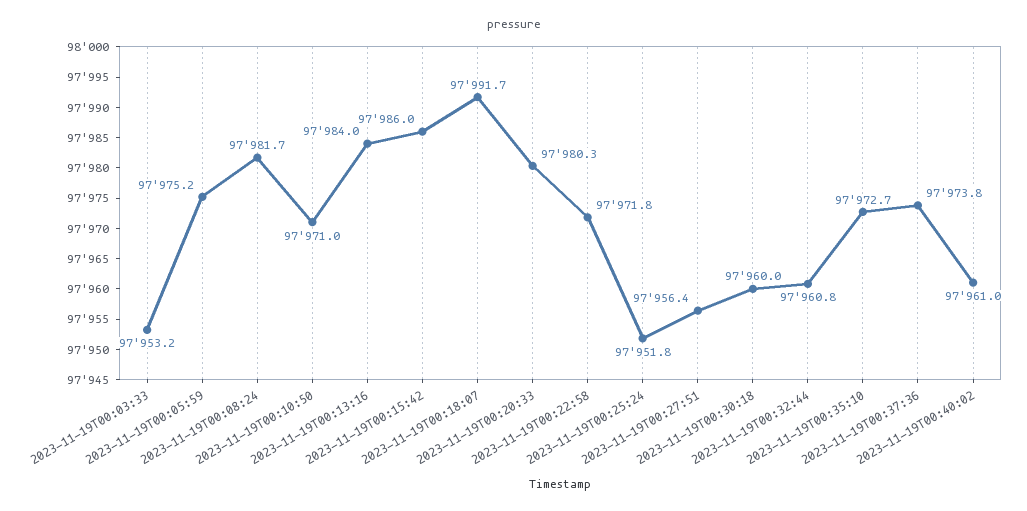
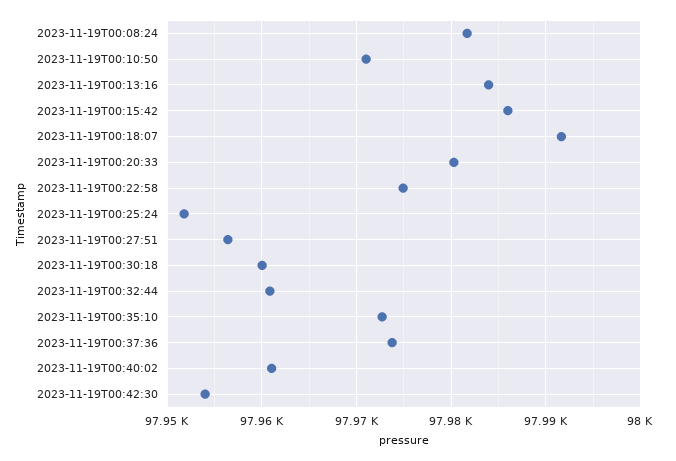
2023-11-19T00:03:33: 97953.2 -> none
2023-11-19T00:05:59: 97975.2 -> none
2023-11-19T00:22:58: 97971.8 -> 97975
2023-11-19T00:42:30: none -> 97954

